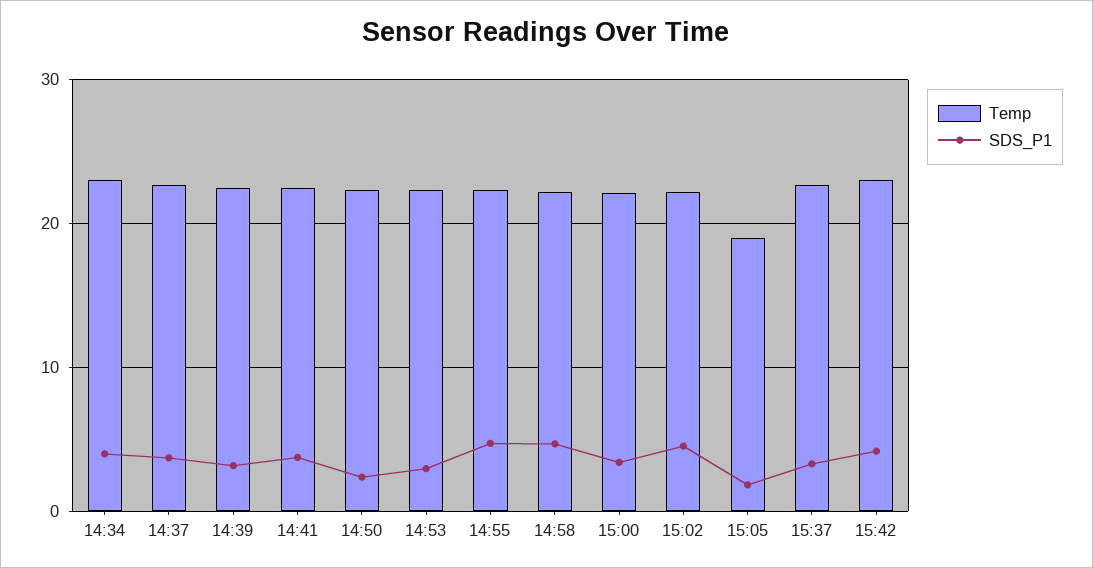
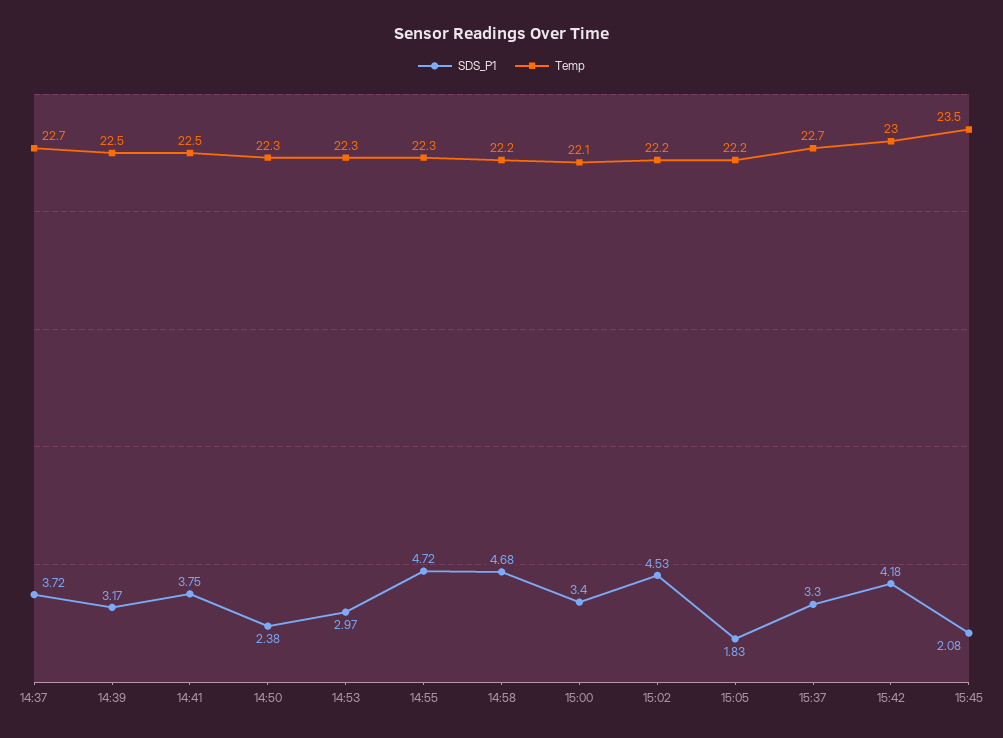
Temp, 14:34: 23 -> none
SDS_P1, 14:34: 4 -> none
Temp, 15:05: 19 -> 22.2
SDS_P1, 15:45: none -> 2.08
Temp, 15:45: none -> 23.5

